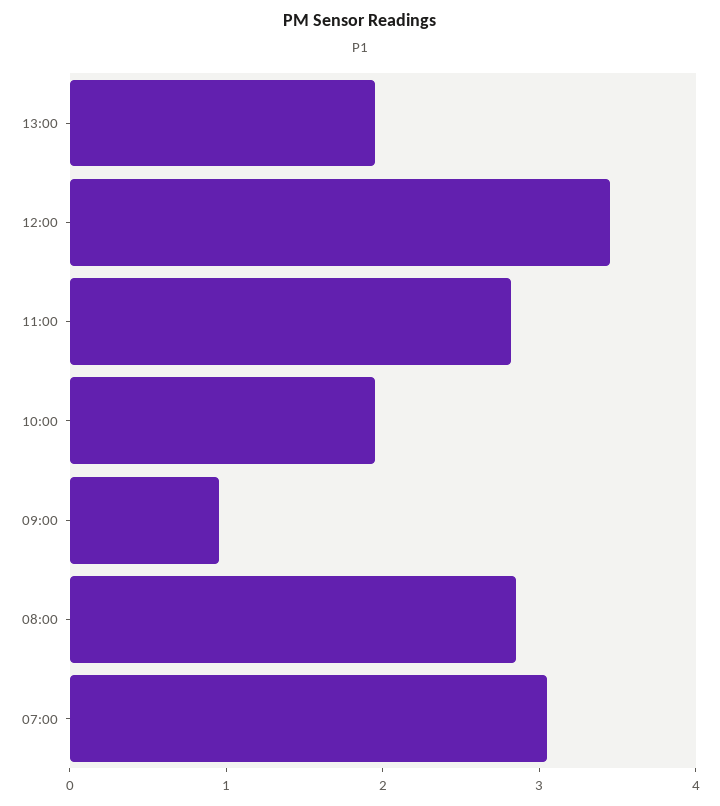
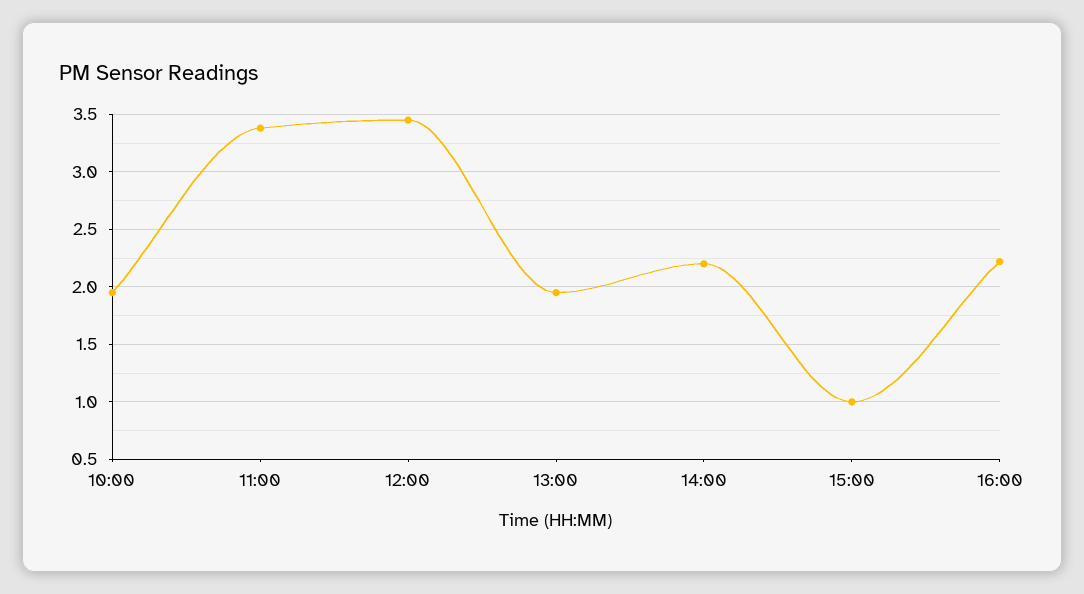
11:00: 2.8 -> 3.4
09:00: 1 -> none
08:00: 2.8 -> none
07:00: 3 -> none
14:00: none -> 2.2
15:00: none -> 1
16:00: none -> 2.2

